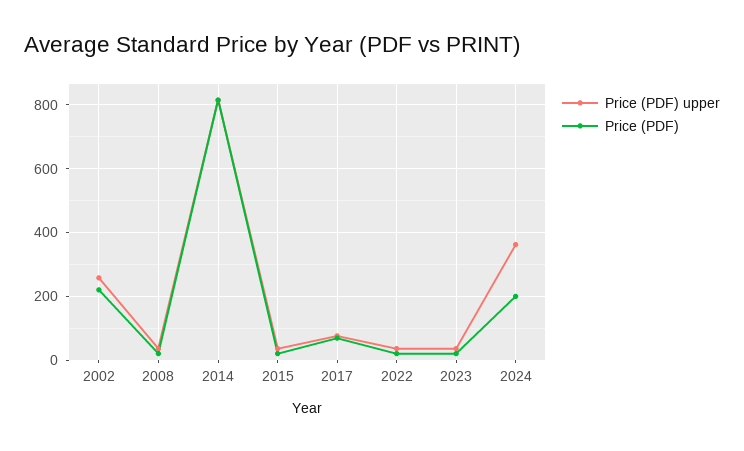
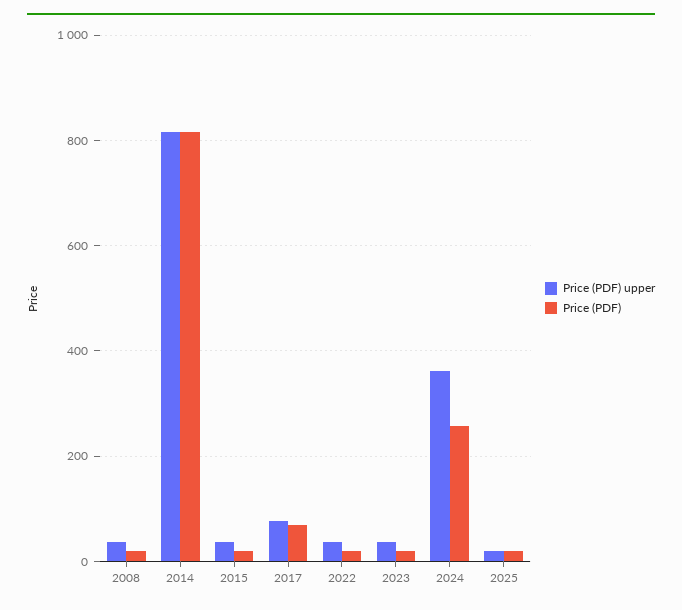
Price (PDF) upper, 2002: 260 -> none
Price (PDF), 2002: 220 -> none
Price (PDF), 2024: 200 -> 260
Price (PDF) upper, 2025: none -> 20
Price (PDF), 2025: none -> 20

